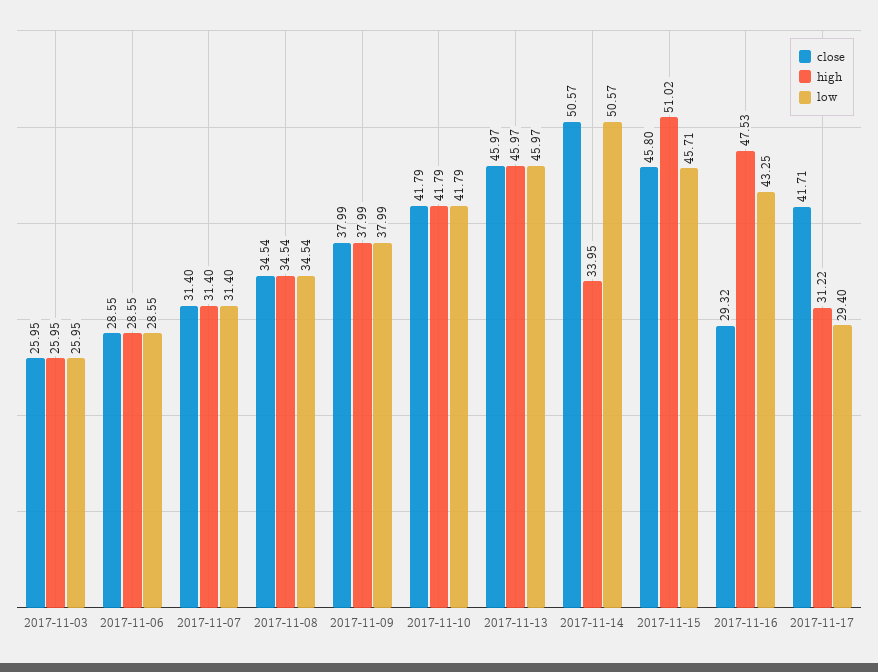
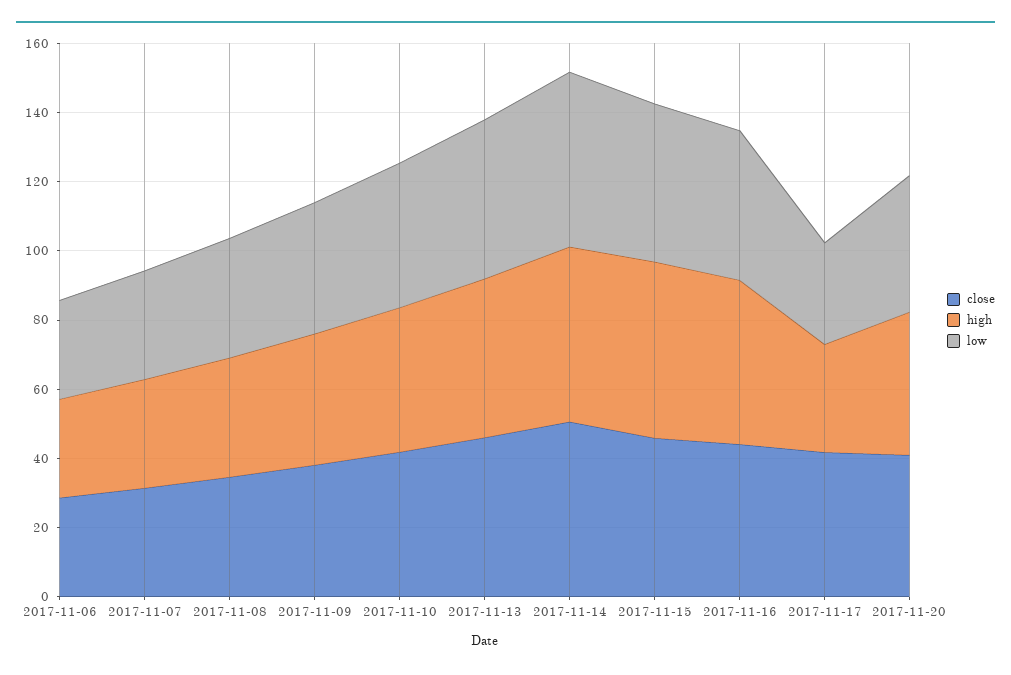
close, 2017-11-03: 25.95 -> none
high, 2017-11-03: 25.95 -> none
low, 2017-11-03: 25.95 -> none
high, 2017-11-14: 33.95 -> 50
close, 2017-11-16: 29.32 -> 45
close, 2017-11-20: none -> 40
high, 2017-11-20: none -> 40
low, 2017-11-20: none -> 40

